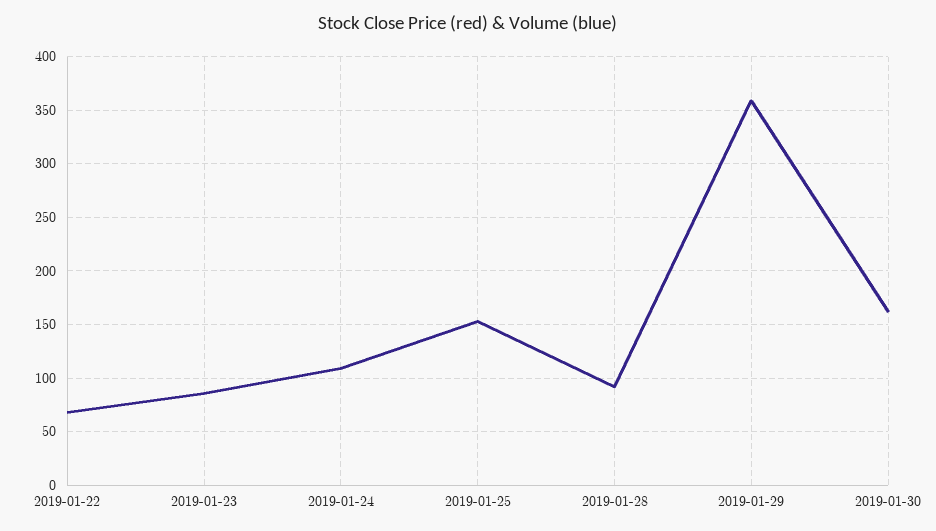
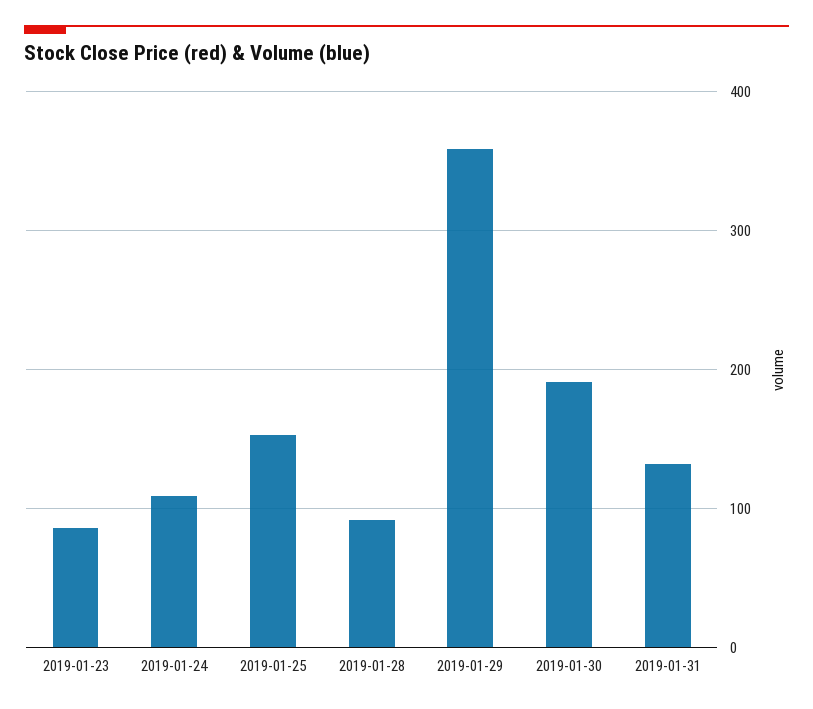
2019-01-22: 70 -> none
2019-01-30: 160 -> 190
2019-01-31: none -> 130

